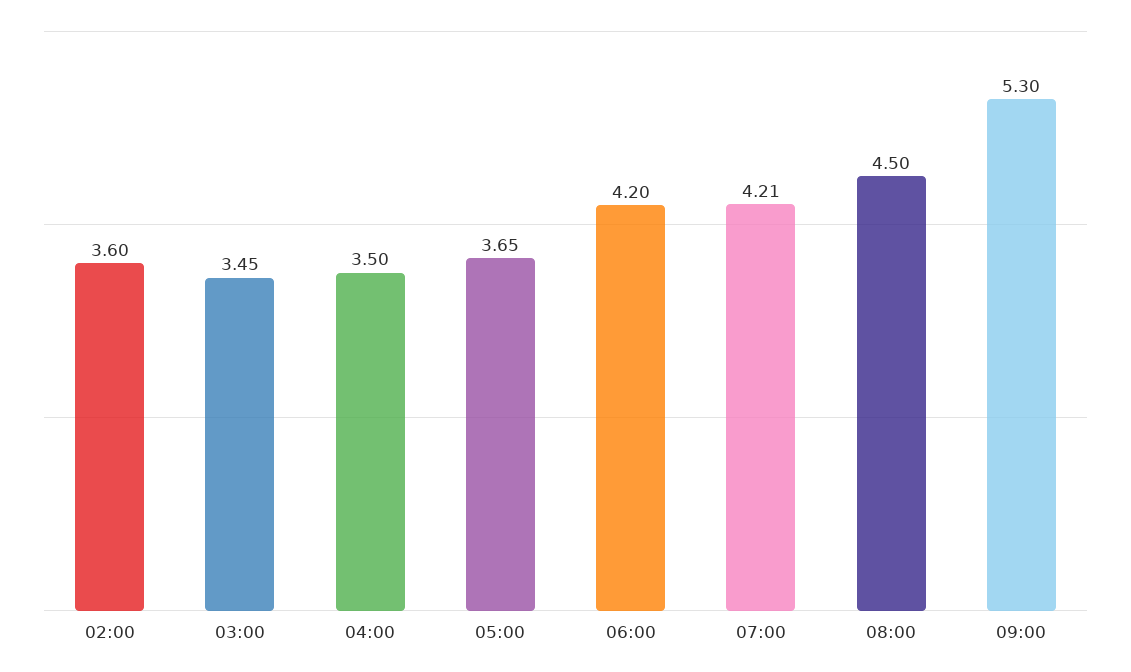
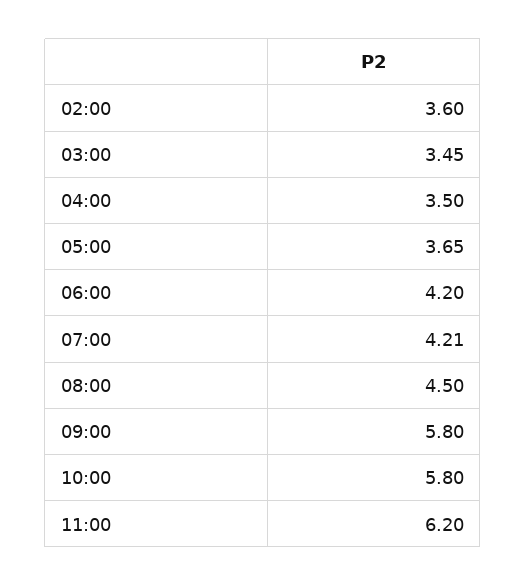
09:00: 5.3 -> 5.8
10:00: none -> 5.8
11:00: none -> 6.2

